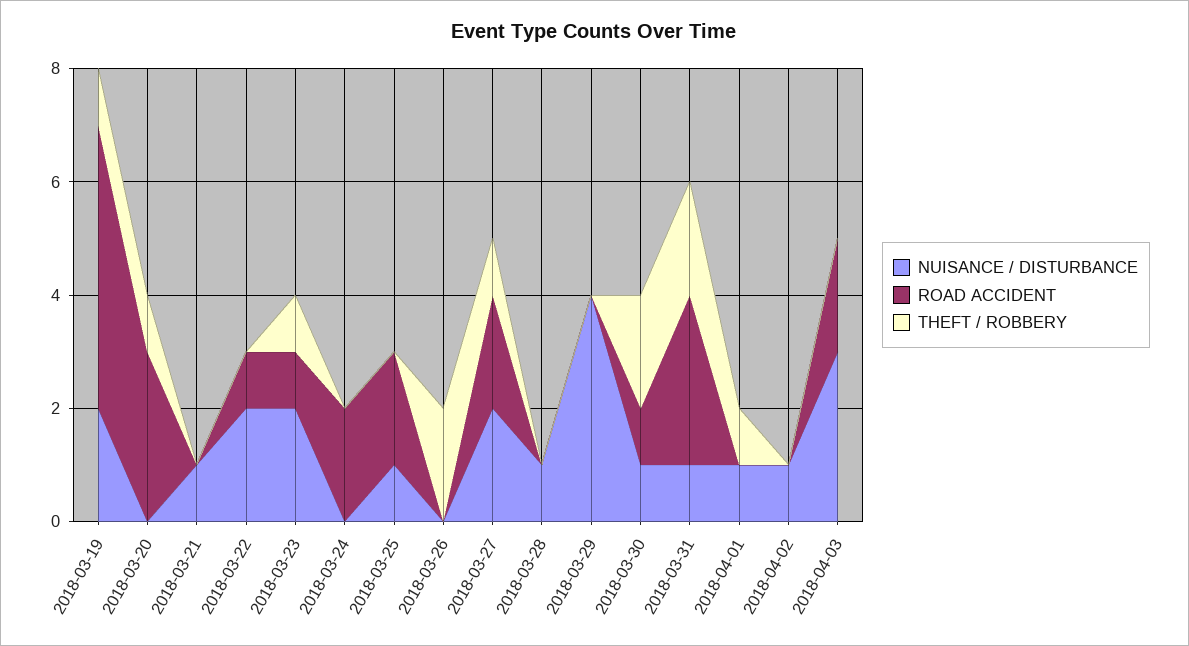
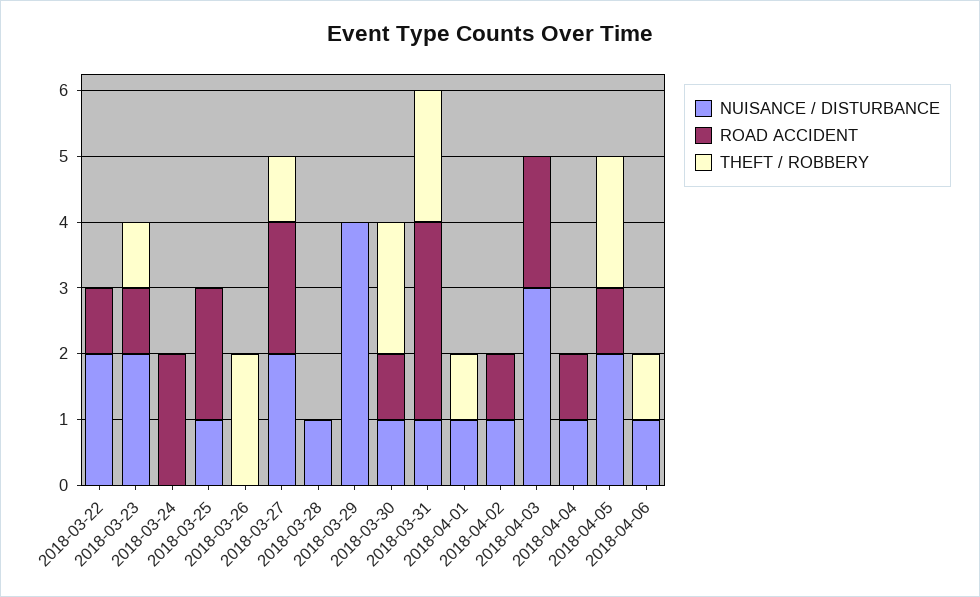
NUISANCE / DISTURBANCE, 2018-03-19: 2 -> none
ROAD ACCIDENT, 2018-03-19: 5 -> none
THEFT / ROBBERY, 2018-03-19: 1 -> none
NUISANCE / DISTURBANCE, 2018-03-20: 0 -> none
ROAD ACCIDENT, 2018-03-20: 3 -> none
THEFT / ROBBERY, 2018-03-20: 1 -> none
NUISANCE / DISTURBANCE, 2018-03-21: 1 -> none
ROAD ACCIDENT, 2018-03-21: 0 -> none
THEFT / ROBBERY, 2018-03-21: 0 -> none
ROAD ACCIDENT, 2018-04-02: 0 -> 1
NUISANCE / DISTURBANCE, 2018-04-04: none -> 1
ROAD ACCIDENT, 2018-04-04: none -> 1
THEFT / ROBBERY, 2018-04-04: none -> 0
NUISANCE / DISTURBANCE, 2018-04-05: none -> 2
ROAD ACCIDENT, 2018-04-05: none -> 1
THEFT / ROBBERY, 2018-04-05: none -> 2
NUISANCE / DISTURBANCE, 2018-04-06: none -> 1
ROAD ACCIDENT, 2018-04-06: none -> 0
THEFT / ROBBERY, 2018-04-06: none -> 1

